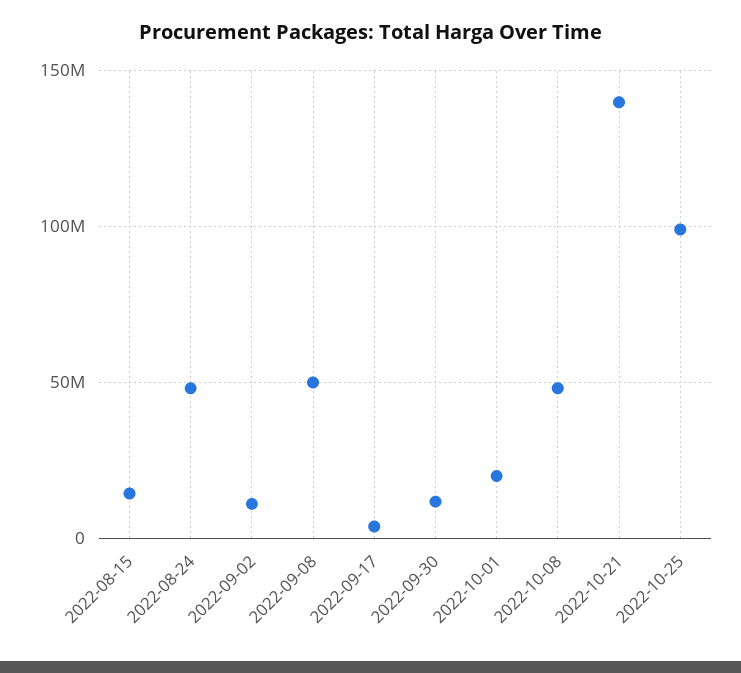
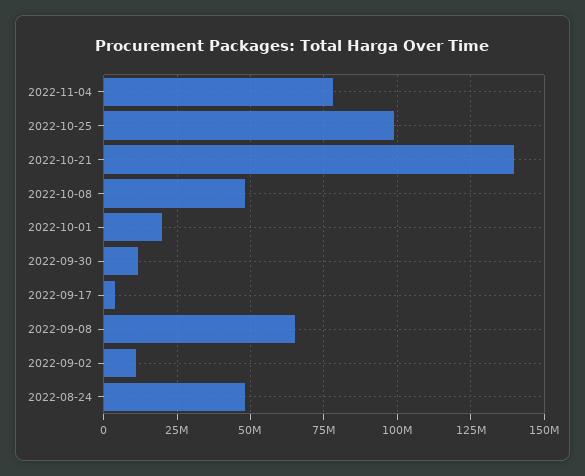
2022-08-15: 15000000 -> none
2022-09-08: 50000000 -> 65000000
2022-11-04: none -> 77500000

